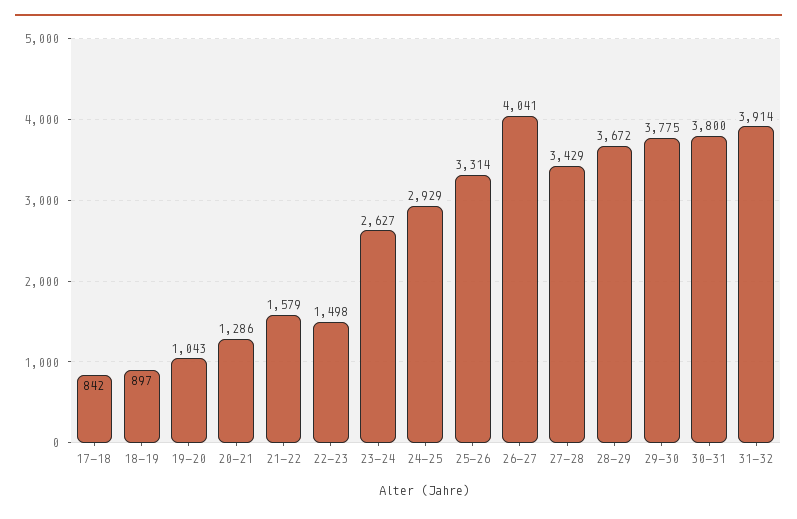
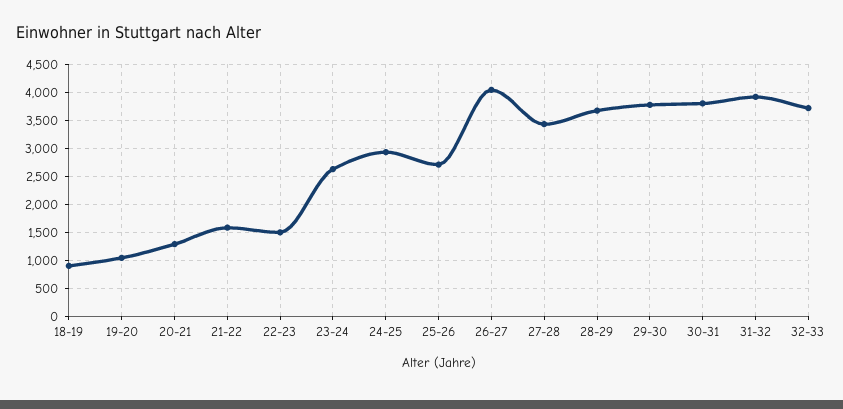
17-18: 842 -> none
25-26: 3314 -> 2750
32-33: none -> 3750

